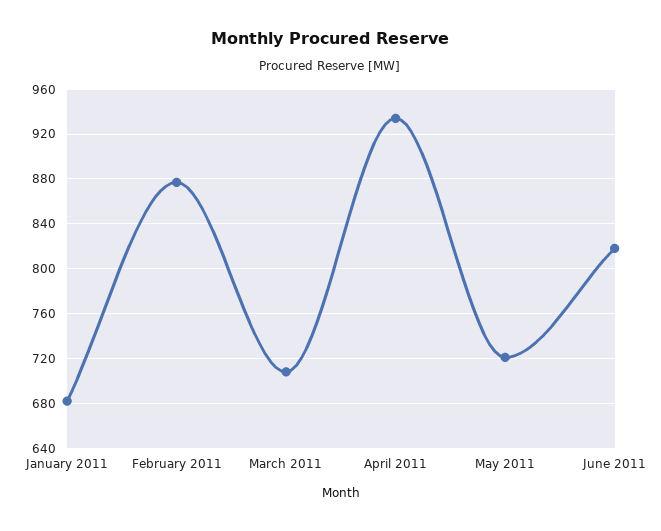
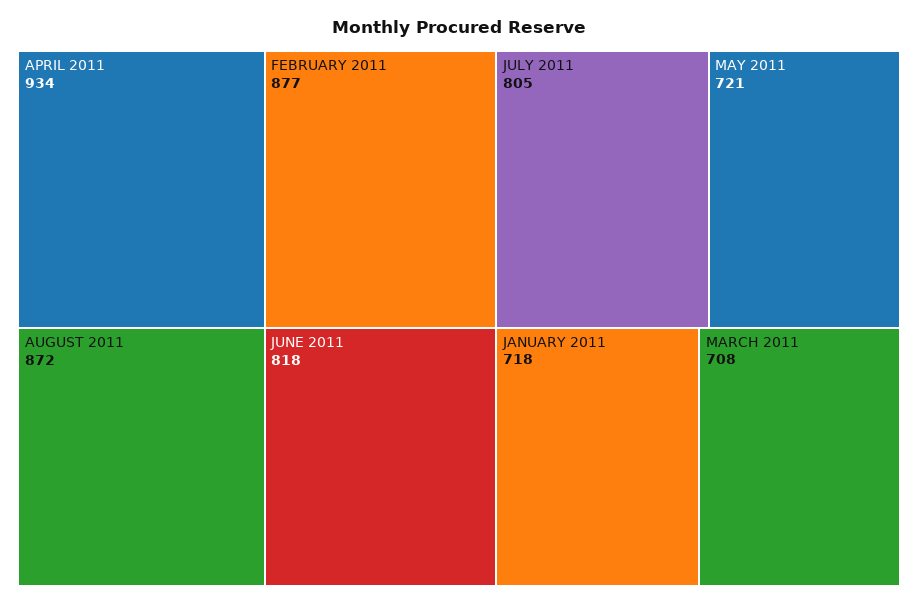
January 2011: 680 -> 718
AUGUST 2011: none -> 872
JULY 2011: none -> 805

